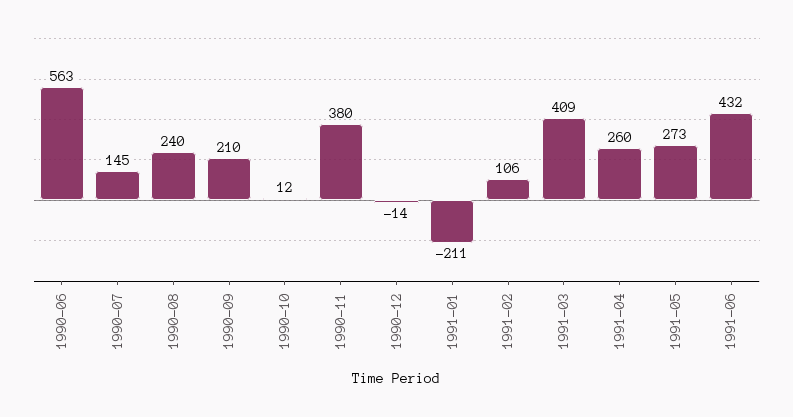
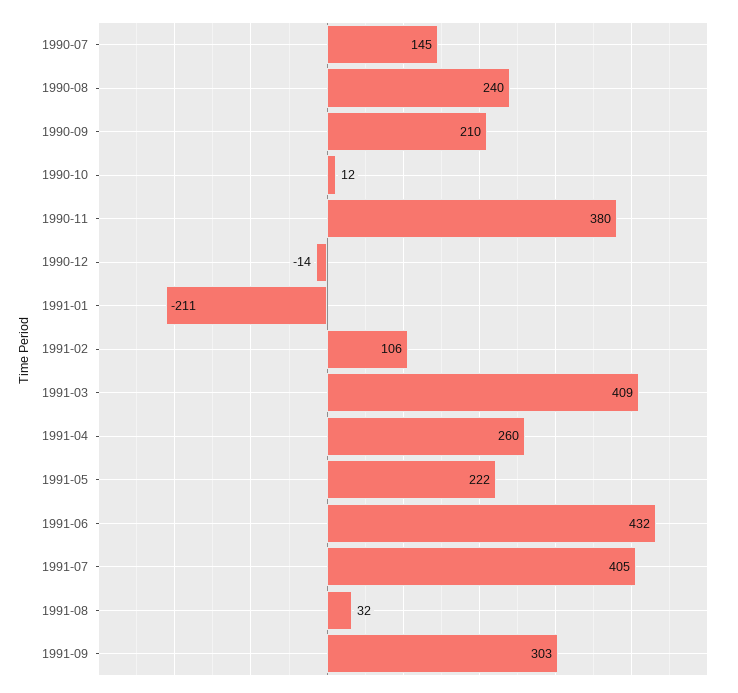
1990-06: 563 -> none
1991-05: 273 -> 222
1991-07: none -> 405
1991-08: none -> 32
1991-09: none -> 303

